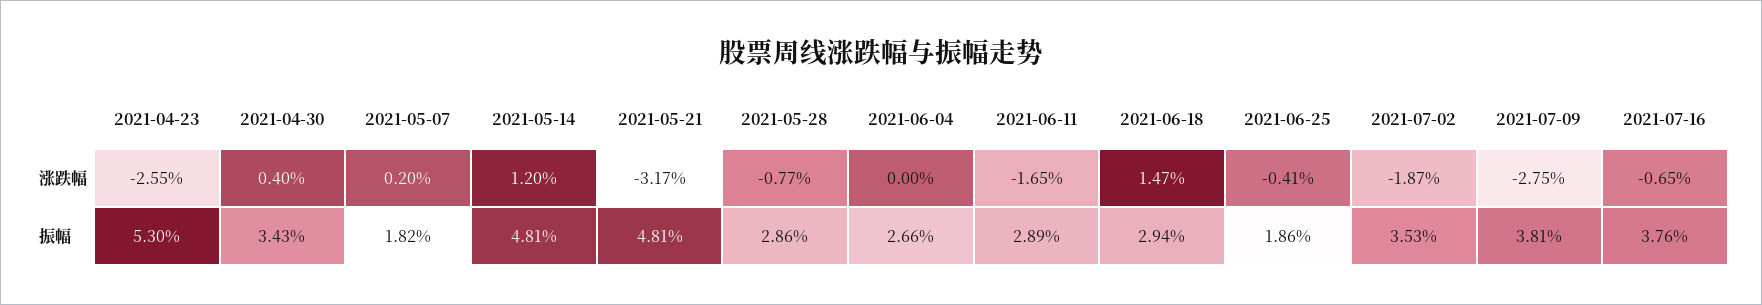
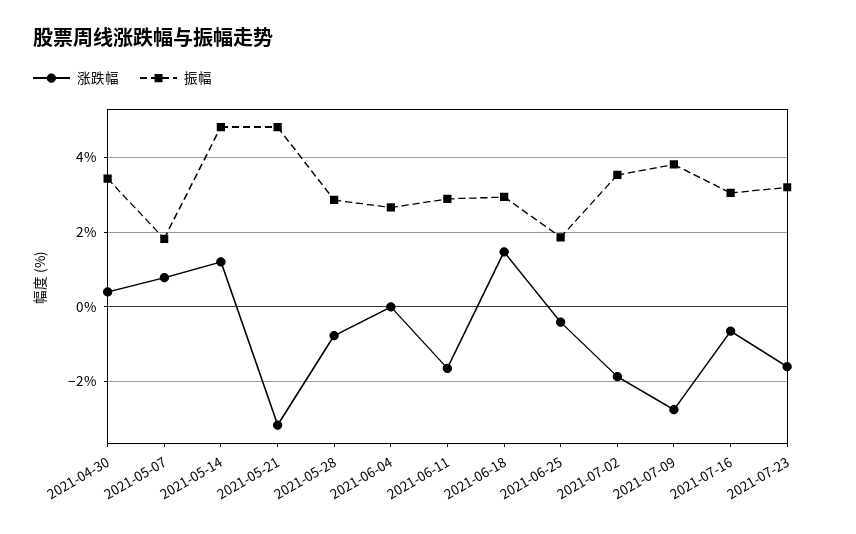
涨跌幅, 2021-04-23: -2.55 -> none
涨跌幅, 2021-05-07: 0.2 -> 0.8
振幅, 2021-04-23: 5.3 -> none
振幅, 2021-07-16: 3.76 -> 3
涨跌幅, 2021-07-23: none -> -1.6
振幅, 2021-07-23: none -> 3.2

